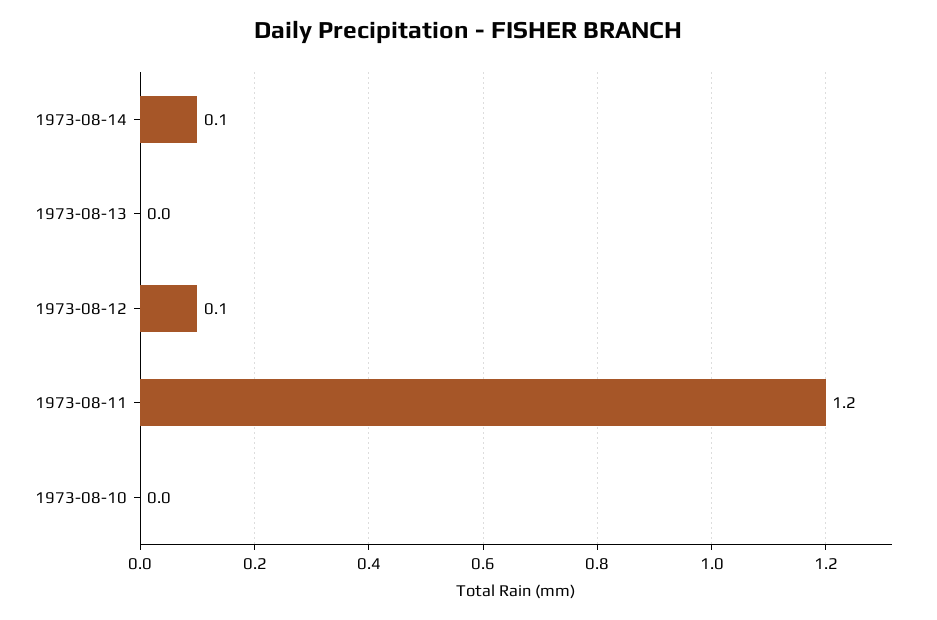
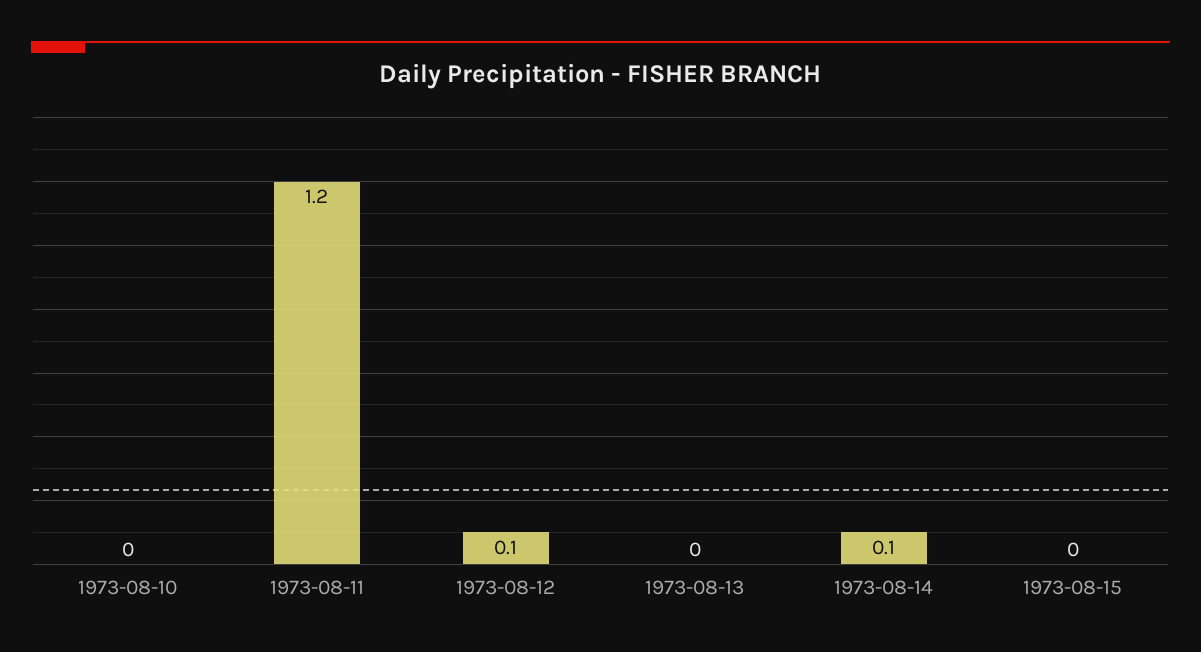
1973-08-15: none -> 0

